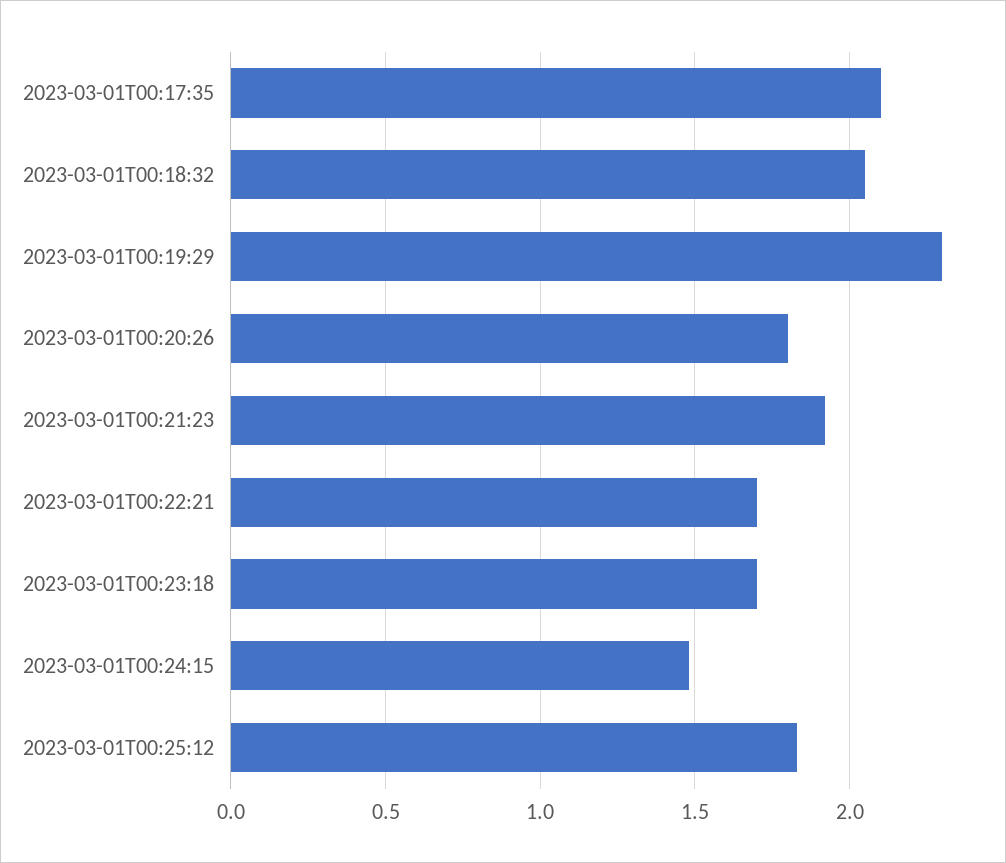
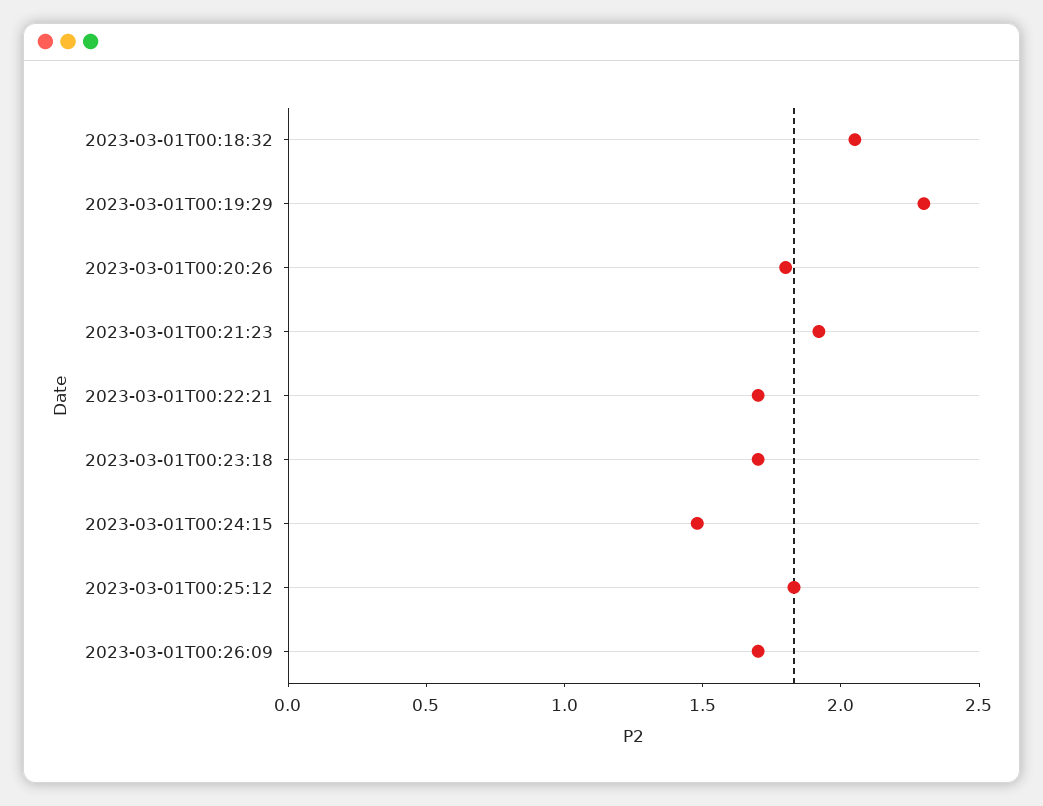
2023-03-01T00:17:35: 2.1 -> none
2023-03-01T00:26:09: none -> 1.7

